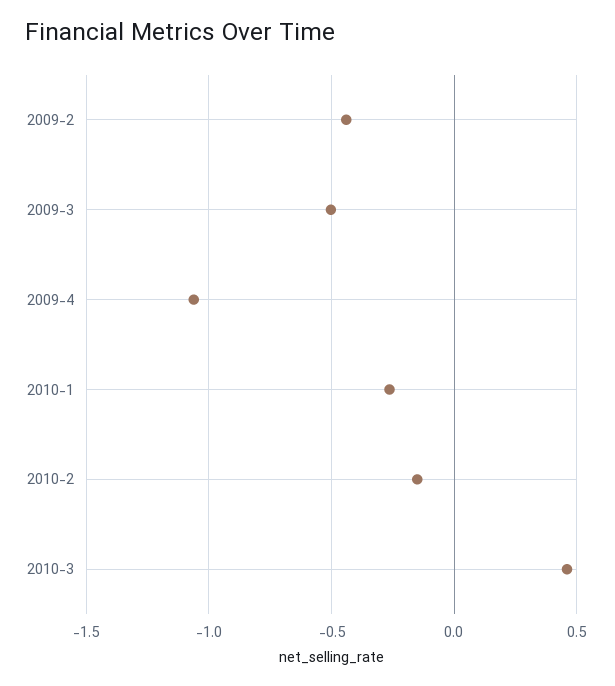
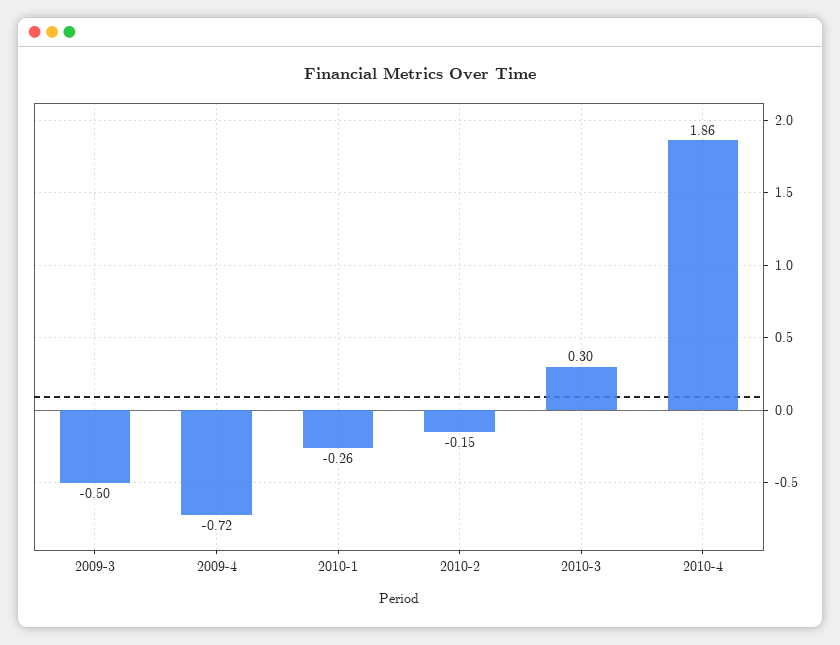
2009-2: -0.45 -> none
2009-4: -1.05 -> -0.72
2010-3: 0.45 -> 0.3
2010-4: none -> 1.86

